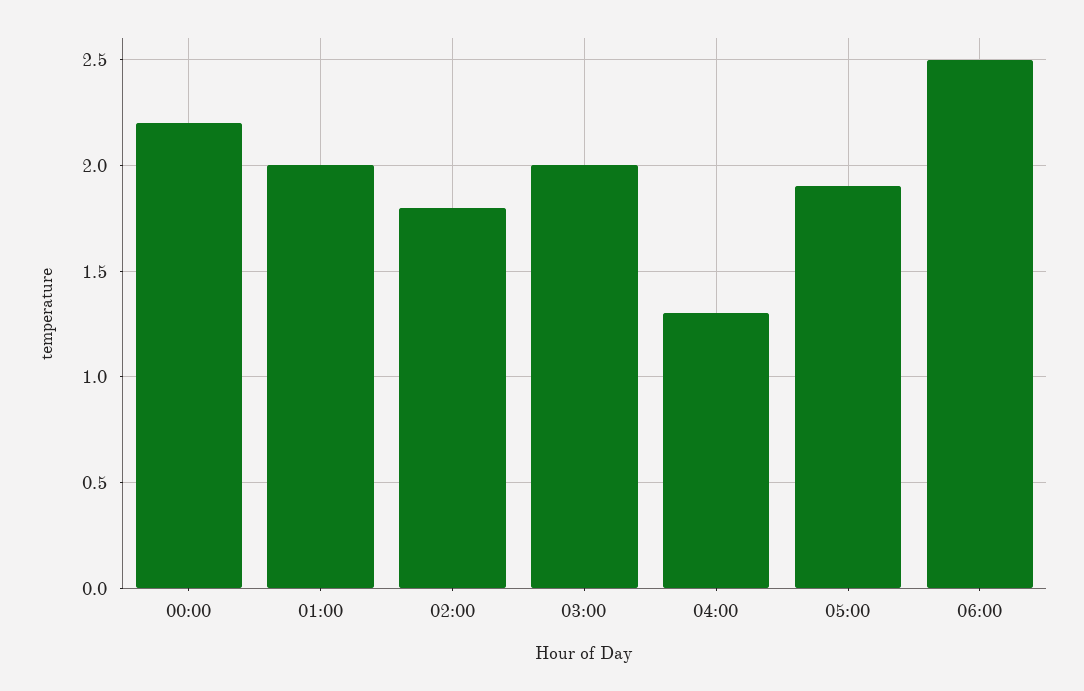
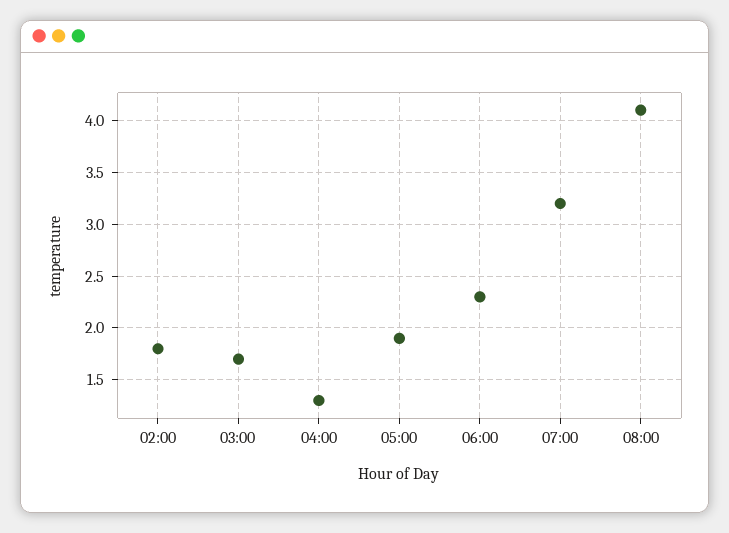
00:00: 2.2 -> none
01:00: 2 -> none
03:00: 2 -> 1.7
06:00: 2.5 -> 2.3
07:00: none -> 3.2
08:00: none -> 4.1

